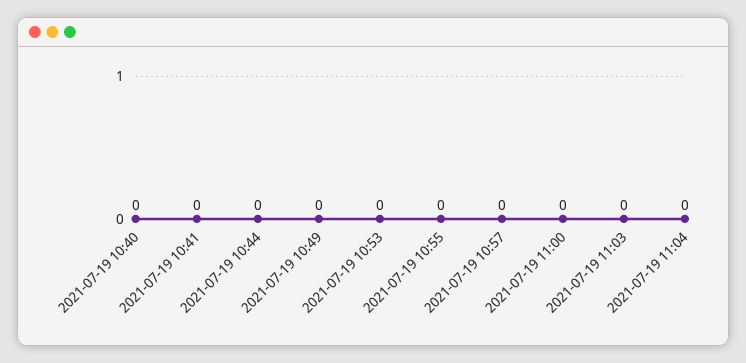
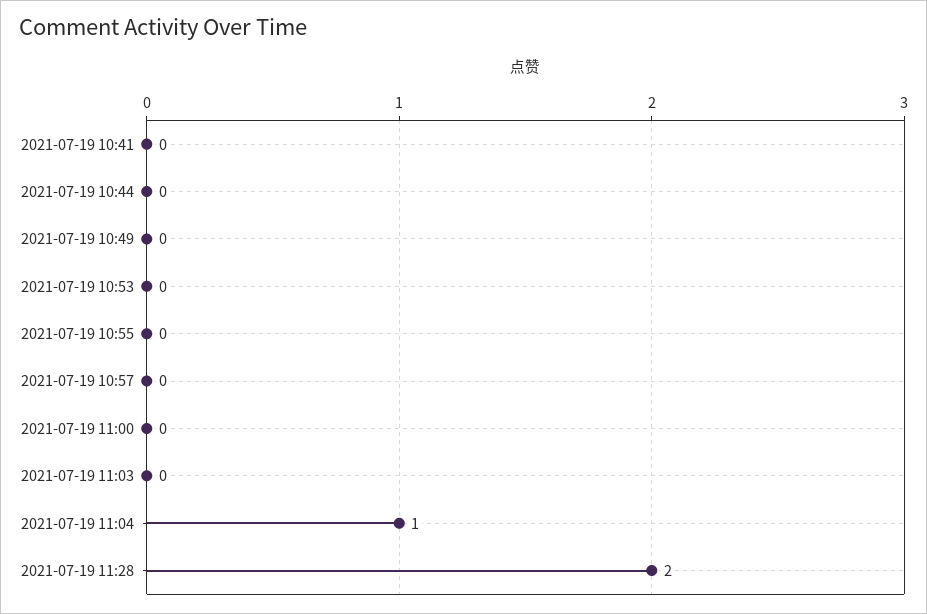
2021-07-19 10:40: 0 -> none
2021-07-19 11:04: 0 -> 1
2021-07-19 11:28: none -> 2

